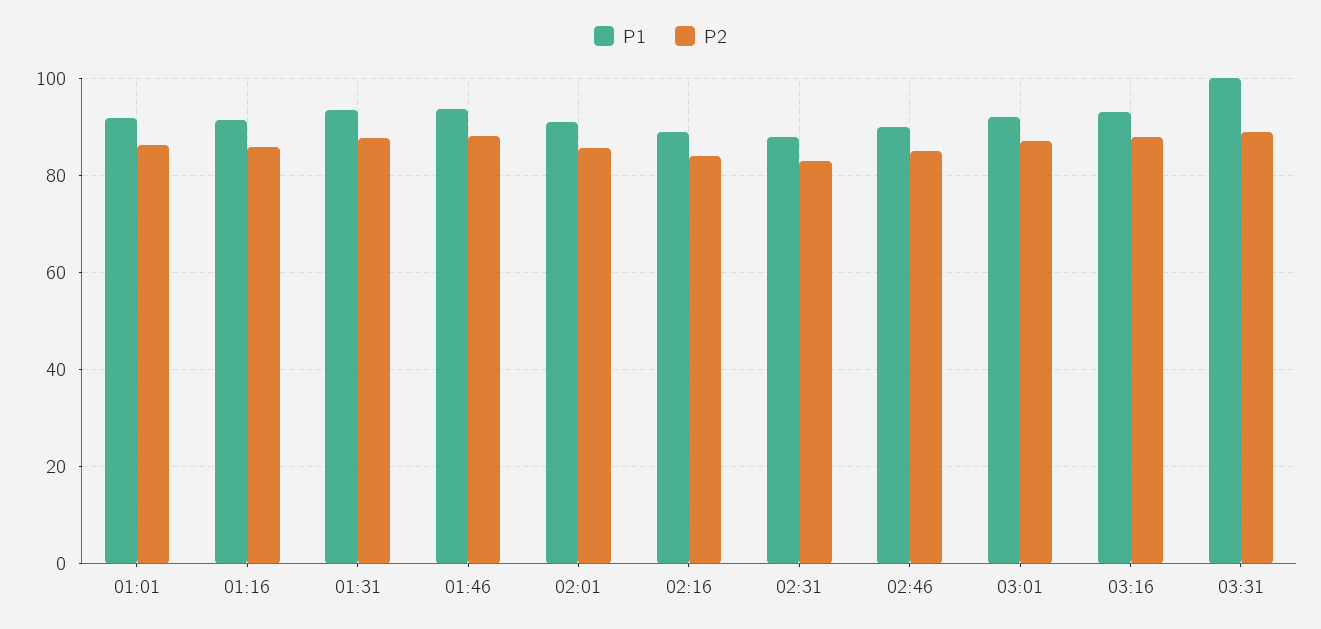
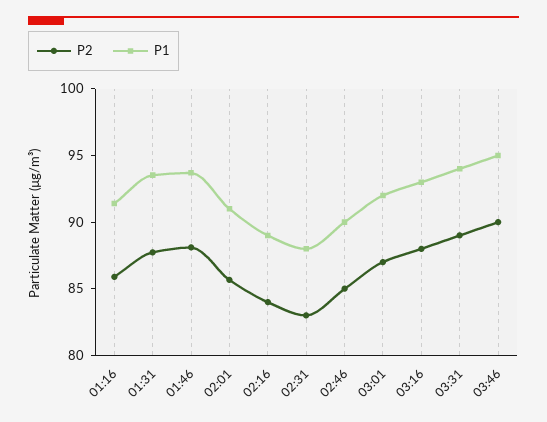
P1, 01:01: 92 -> none
P2, 01:01: 86 -> none
P1, 03:31: 100 -> 94
P2, 03:46: none -> 90
P1, 03:46: none -> 95

